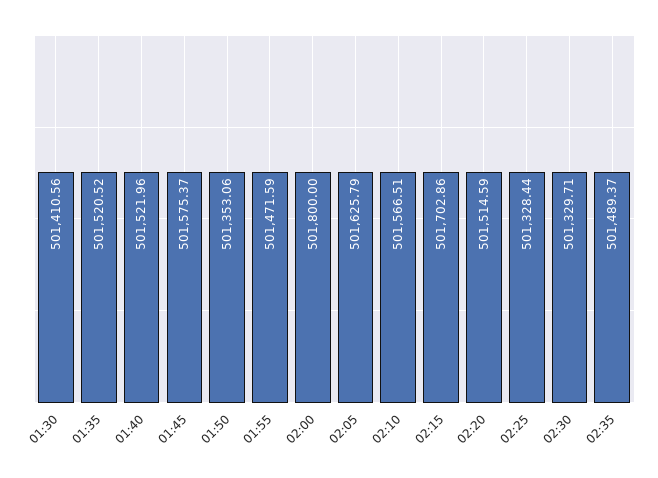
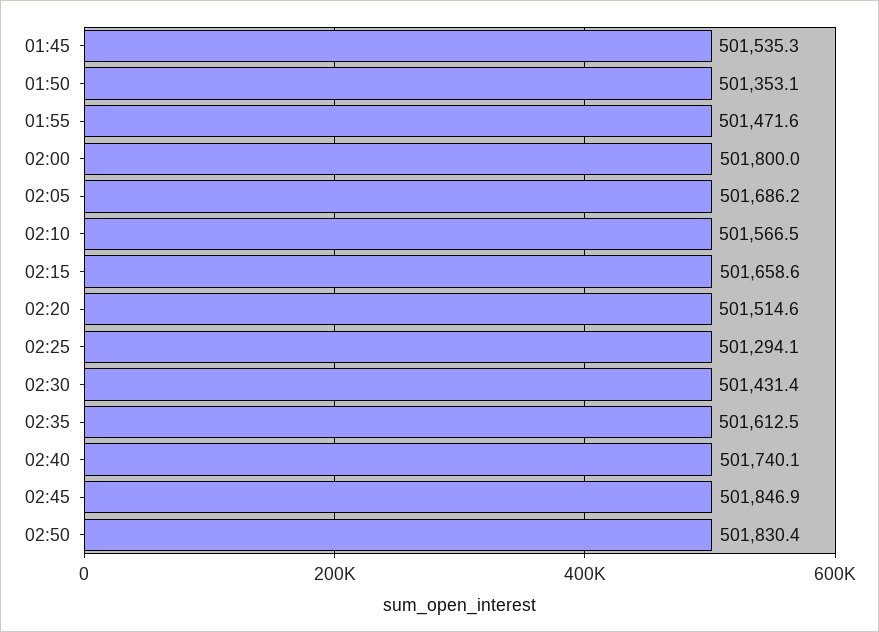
01:30: 501410.56 -> none
01:35: 501520.52 -> none
01:40: 501521.96 -> none
01:45: 501575.37 -> 501535.3
02:05: 501625.79 -> 501686.2
02:15: 501702.86 -> 501658.6
02:25: 501328.44 -> 501294.1
02:30: 501329.71 -> 501431.4
02:35: 501489.37 -> 501612.5
02:40: none -> 501740.1
02:45: none -> 501846.9
02:50: none -> 501830.4

